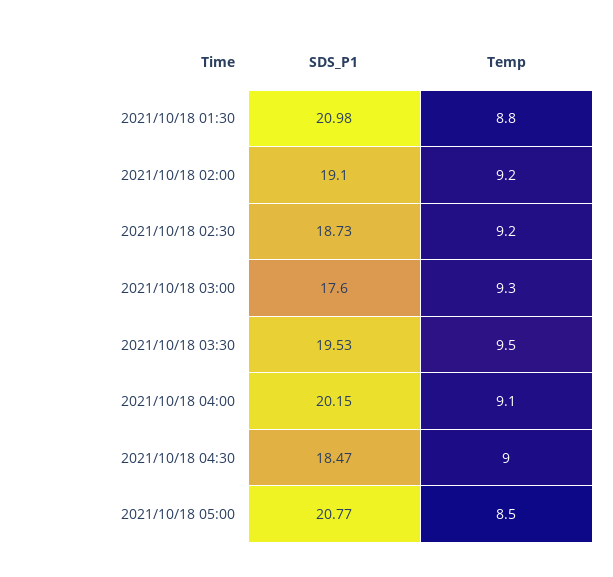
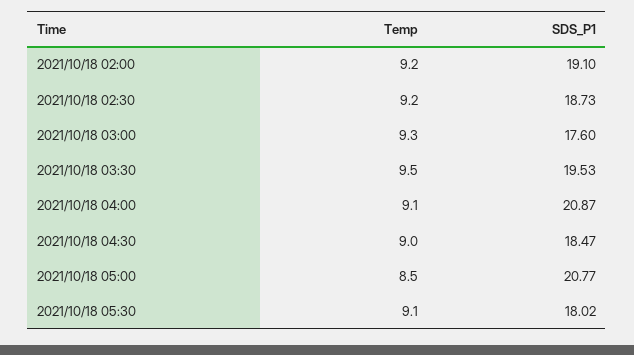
SDS_P1, 2021/10/18 01:30: 20.98 -> none
Temp, 2021/10/18 01:30: 8.8 -> none
SDS_P1, 2021/10/18 04:00: 20.15 -> 20.87
Temp, 2021/10/18 05:30: none -> 9.1
SDS_P1, 2021/10/18 05:30: none -> 18.02

